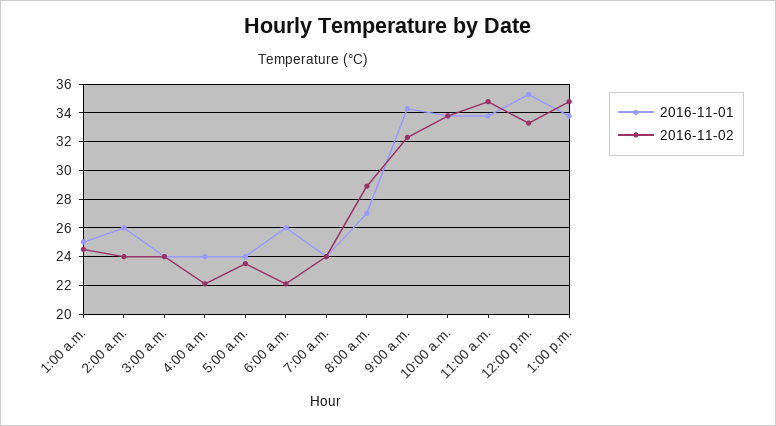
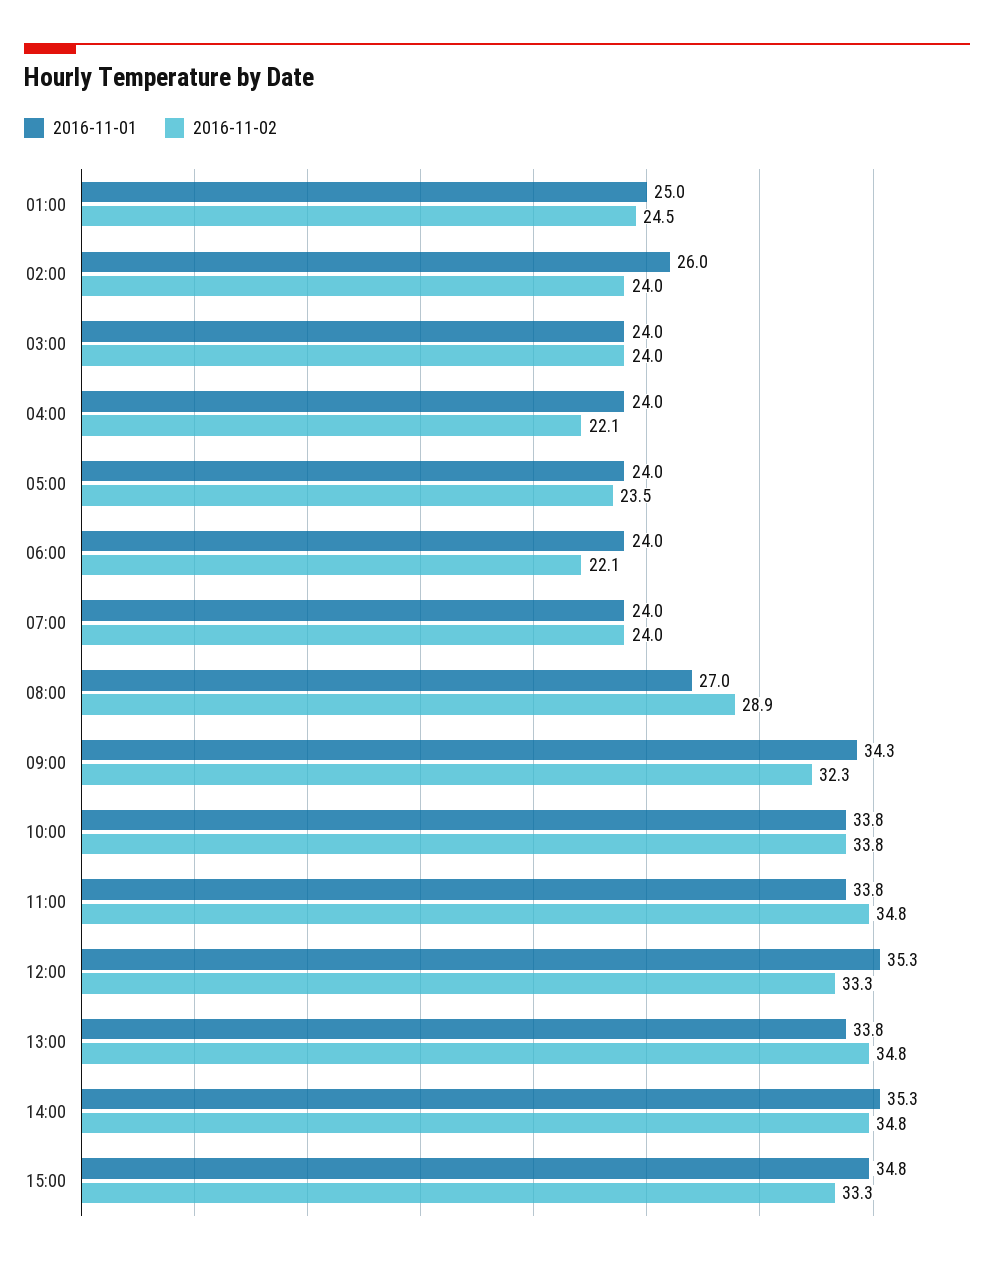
2016-11-01, 6:00 a.m.: 26 -> 24
2016-11-01, 14:00: none -> 35.3
2016-11-02, 14:00: none -> 34.8
2016-11-01, 15:00: none -> 34.8
2016-11-02, 15:00: none -> 33.3

